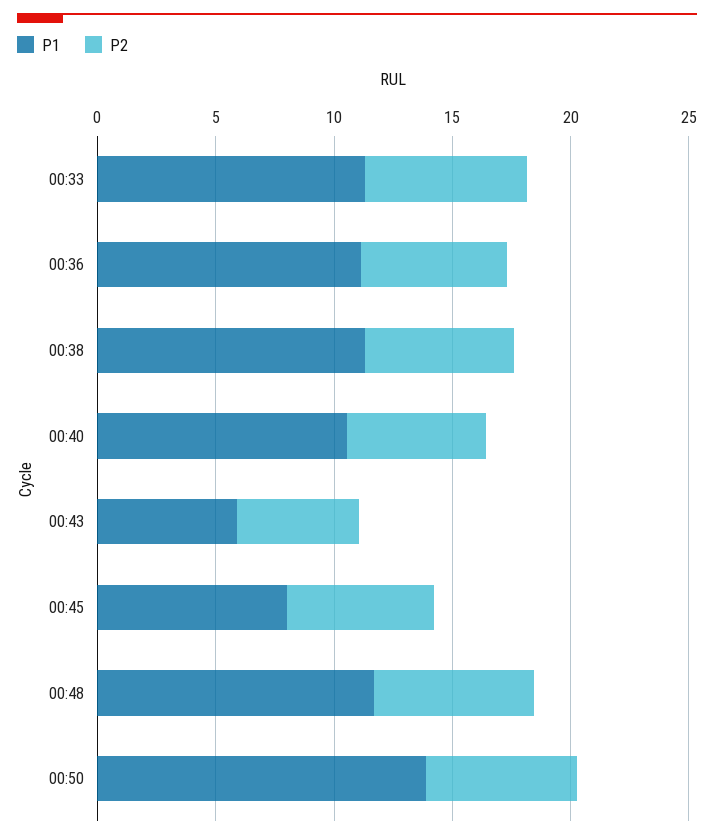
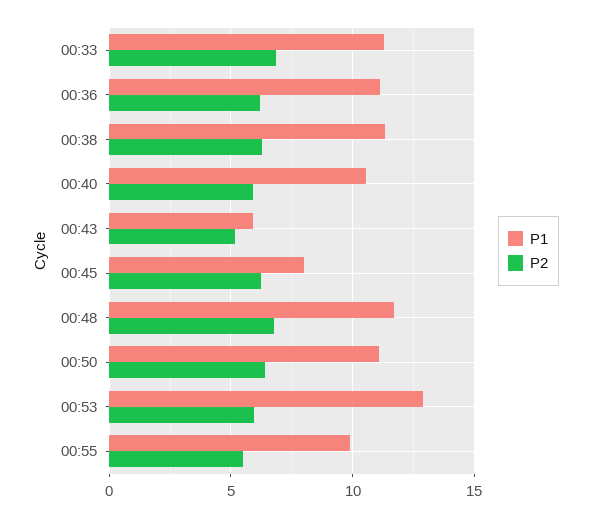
P1, 00:50: 14 -> 11
P1, 00:53: none -> 13
P2, 00:53: none -> 6
P1, 00:55: none -> 10
P2, 00:55: none -> 5.5

